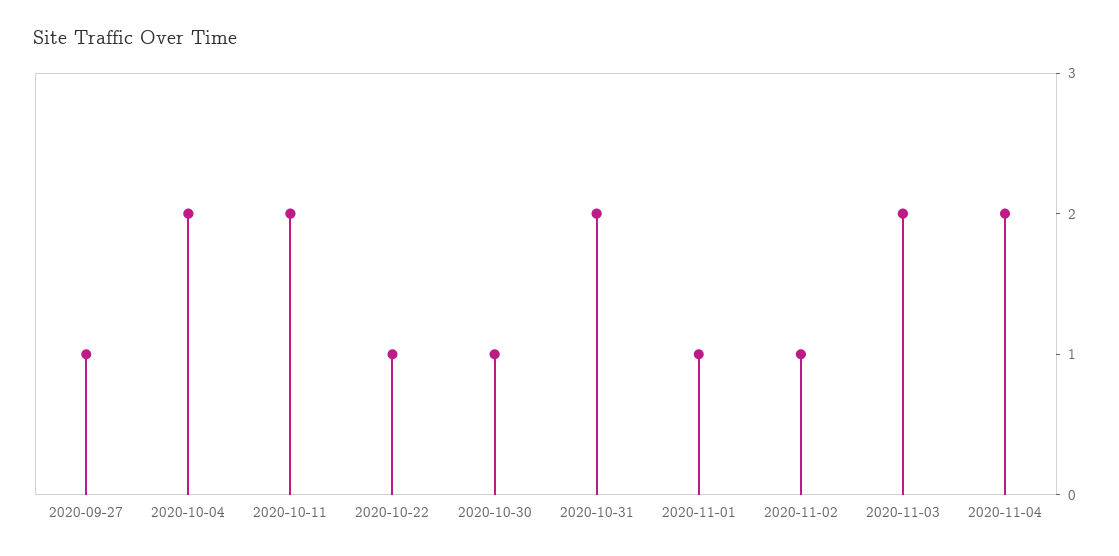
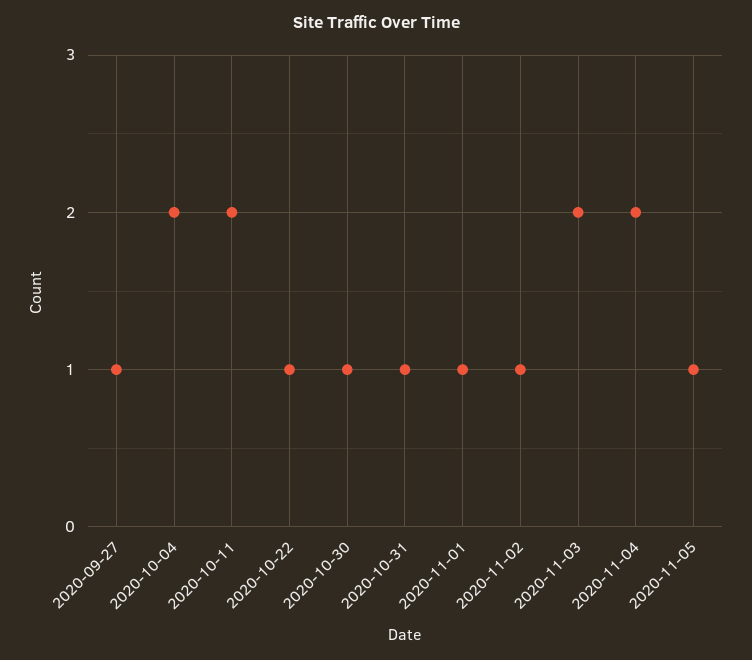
2020-10-31: 2 -> 1
2020-11-05: none -> 1

